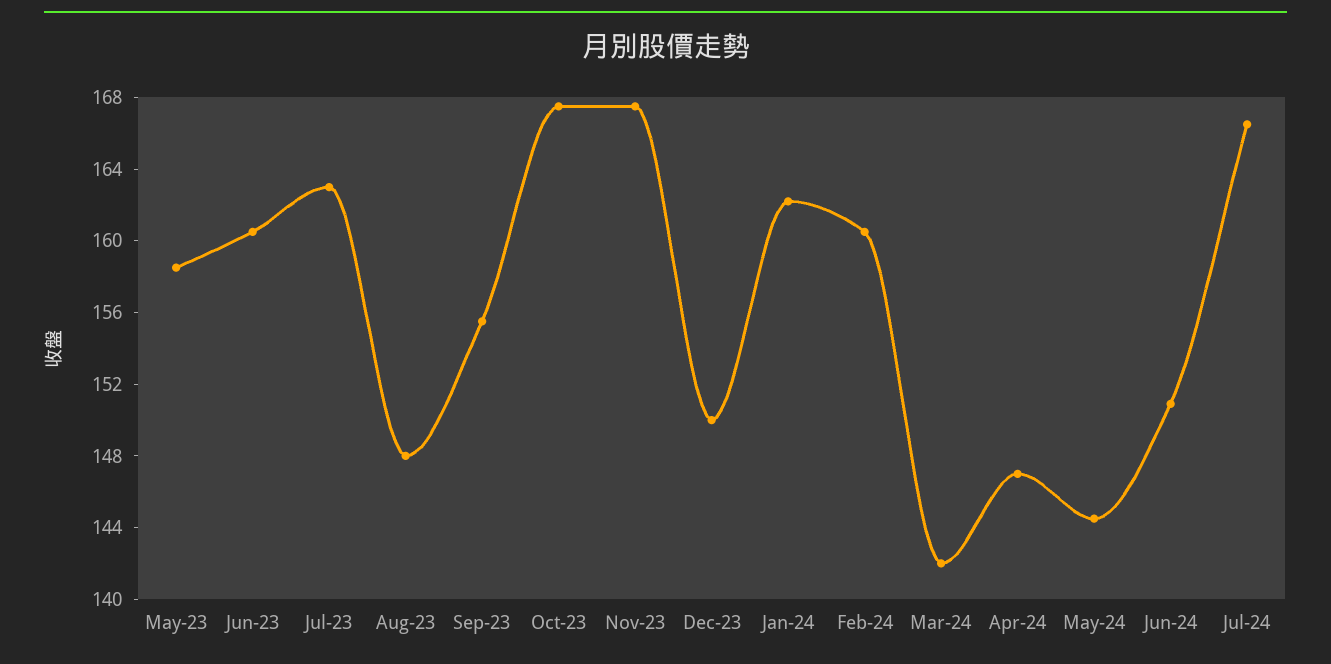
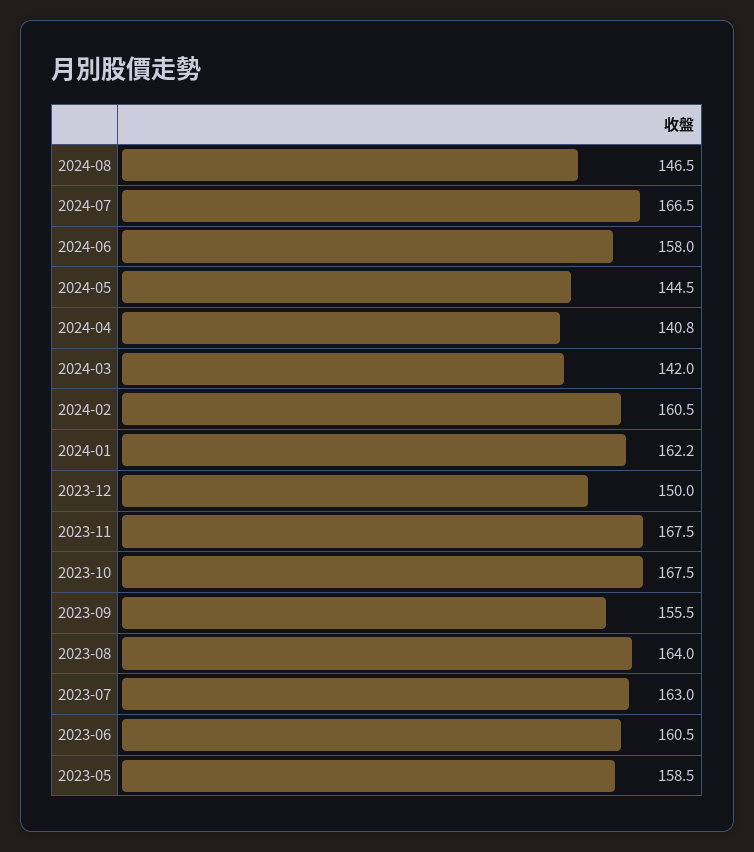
Aug-23: 148 -> 164
Apr-24: 147 -> 140.8
Jun-24: 151 -> 158
2024-08: none -> 146.5

